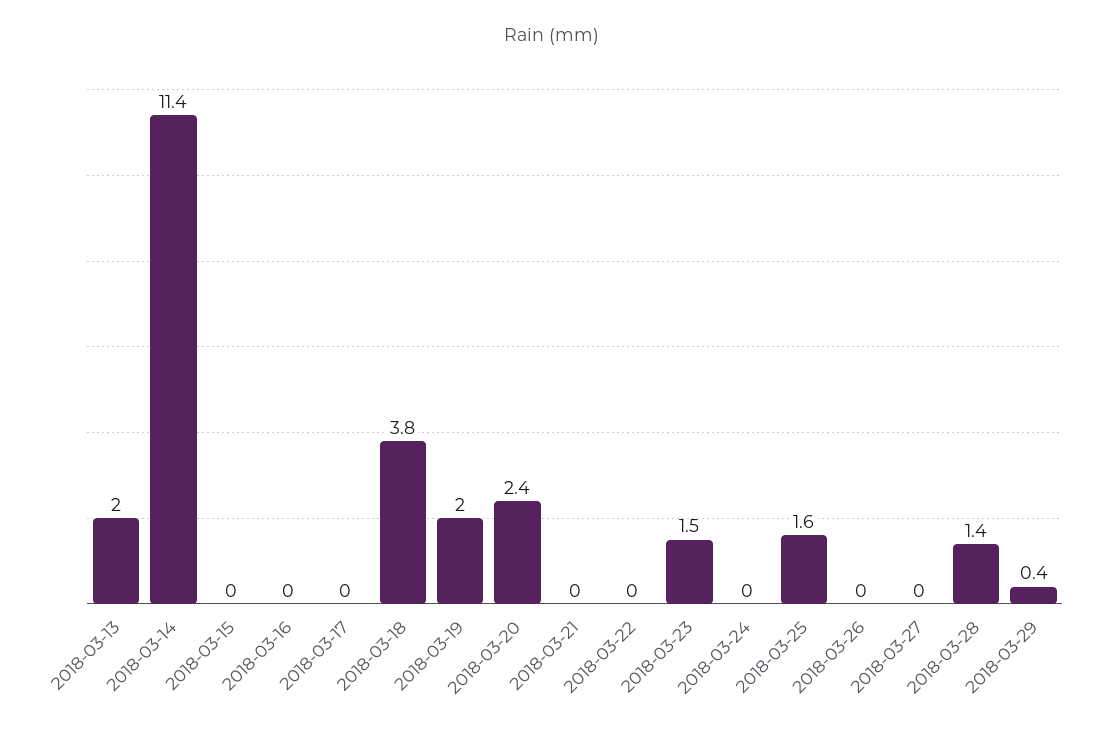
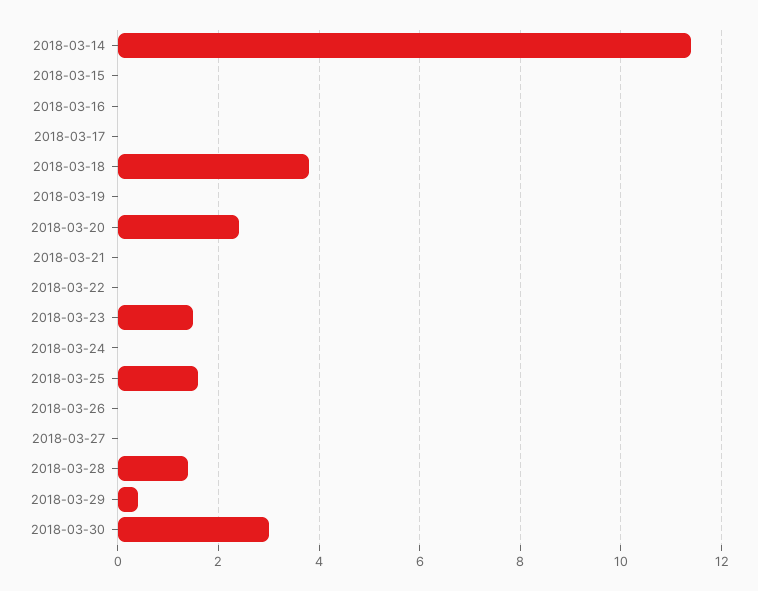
2018-03-13: 2 -> none
2018-03-19: 2 -> 0
2018-03-30: none -> 3

